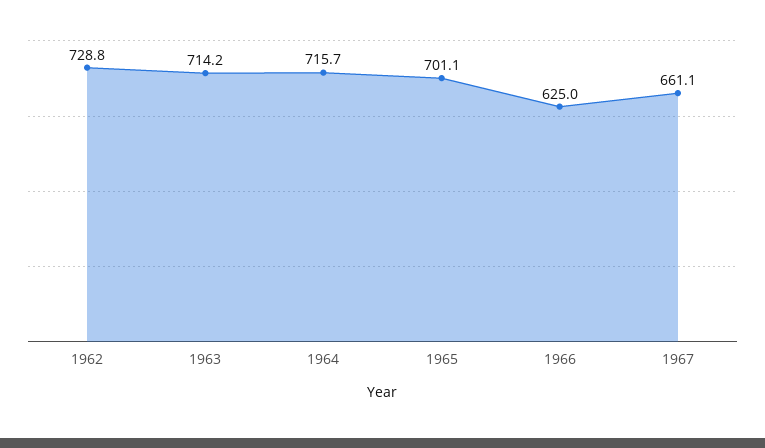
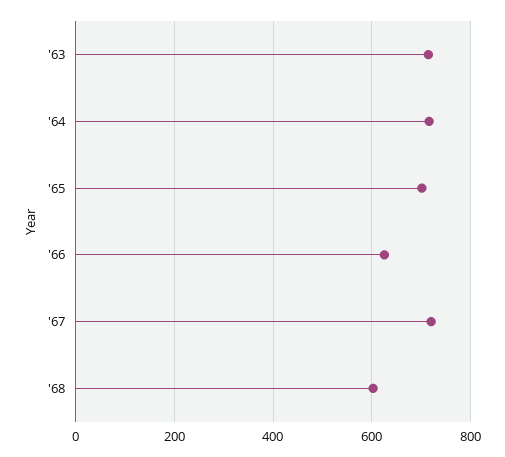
1962: 728.8 -> none
1967: 661.1 -> 720
'68: none -> 600

